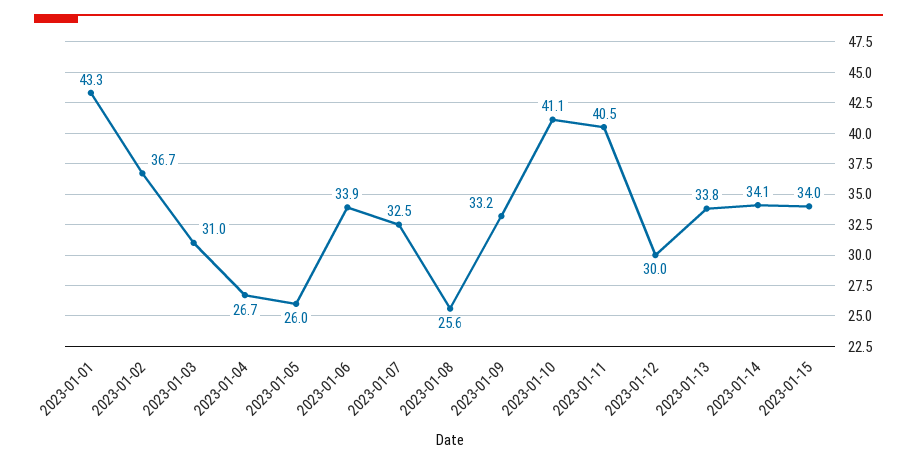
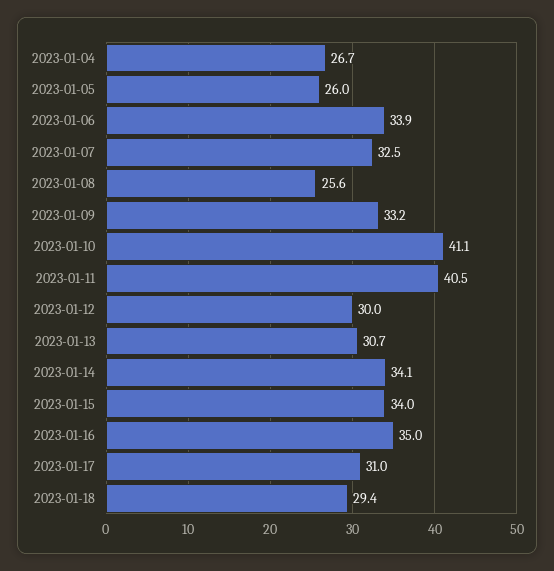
2023-01-01: 43.3 -> none
2023-01-02: 36.7 -> none
2023-01-03: 31 -> none
2023-01-13: 33.8 -> 30.7
2023-01-16: none -> 35
2023-01-17: none -> 31
2023-01-18: none -> 29.4

